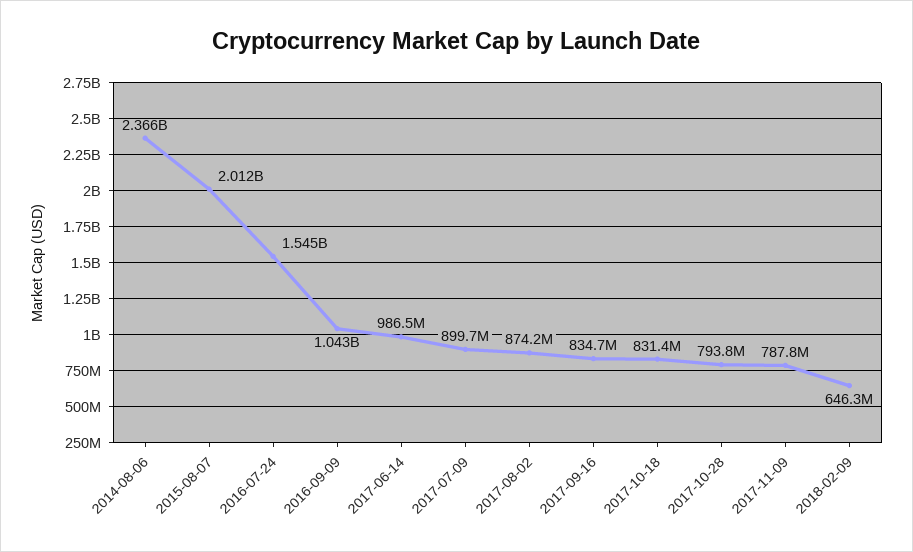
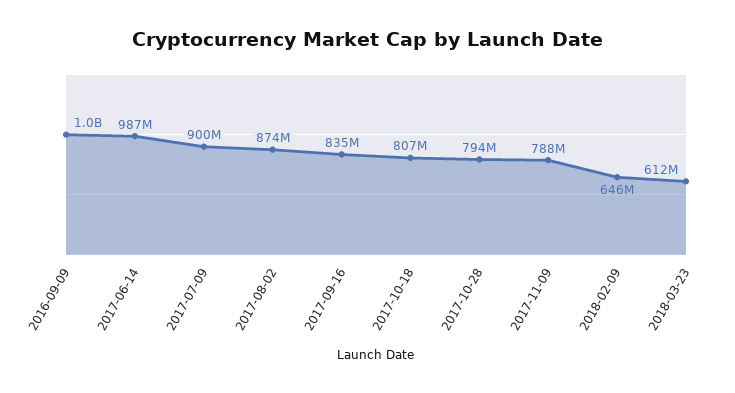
2014-08-06: 2366000000 -> none
2015-08-07: 2012000000 -> none
2016-07-24: 1545000000 -> none
2017-10-18: 831400000 -> 807000000
2018-03-23: none -> 612000000

